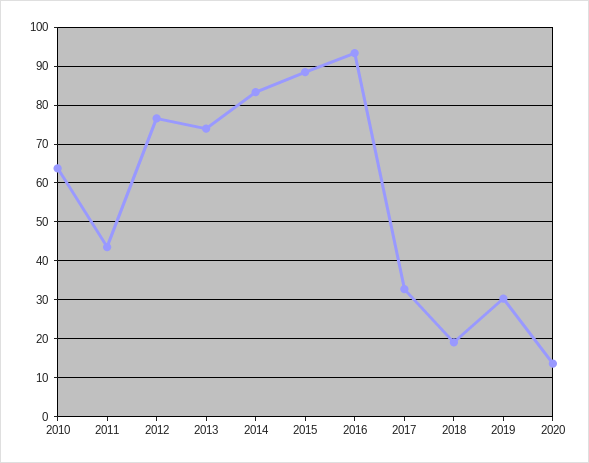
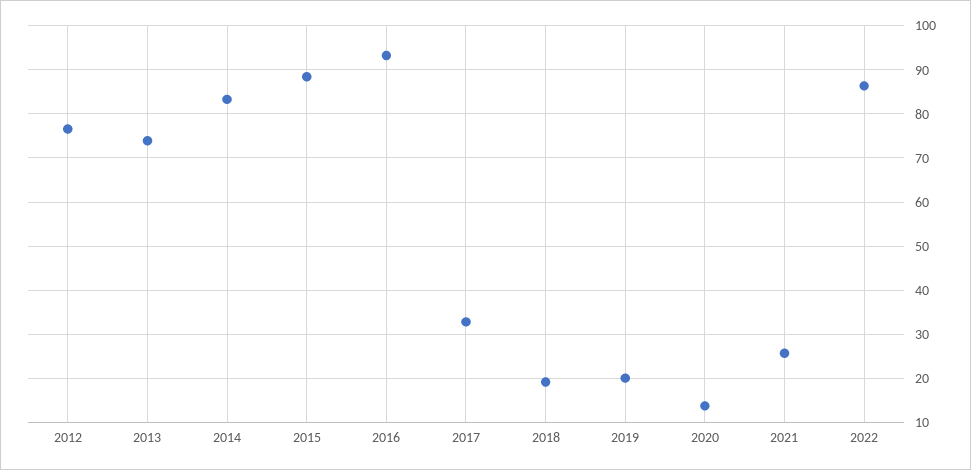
2010: 64 -> none
2011: 44 -> none
2019: 30 -> 20
2021: none -> 26
2022: none -> 86

